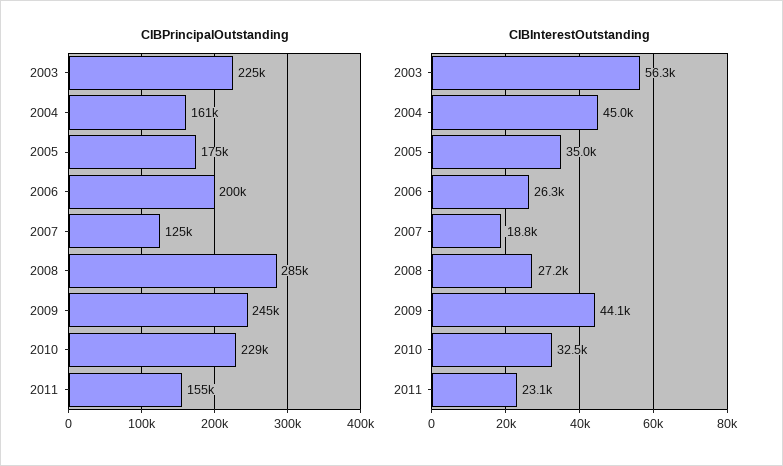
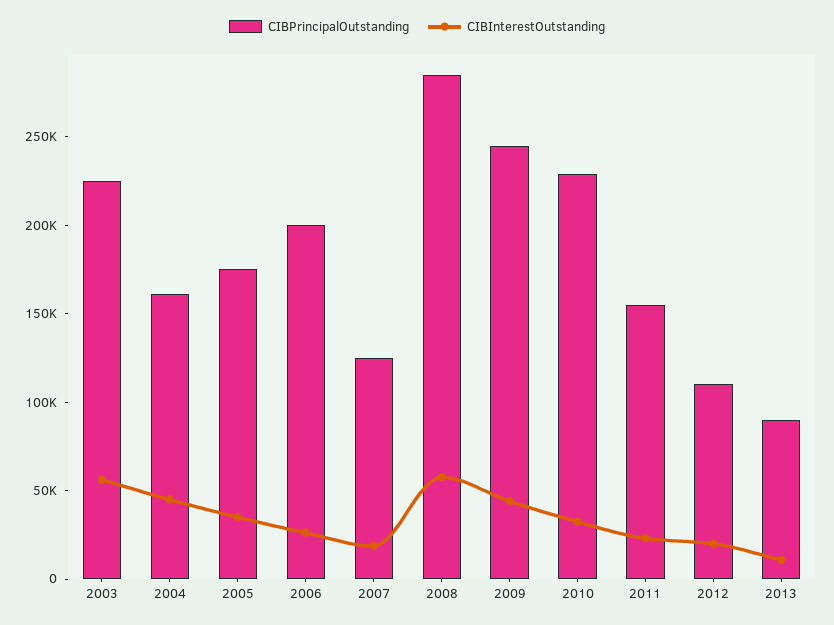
CIBInterestOutstanding, 2008: 27200 -> 60000
CIBPrincipalOutstanding, 2012: none -> 110000
CIBInterestOutstanding, 2012: none -> 20000
CIBPrincipalOutstanding, 2013: none -> 90000
CIBInterestOutstanding, 2013: none -> 10000

